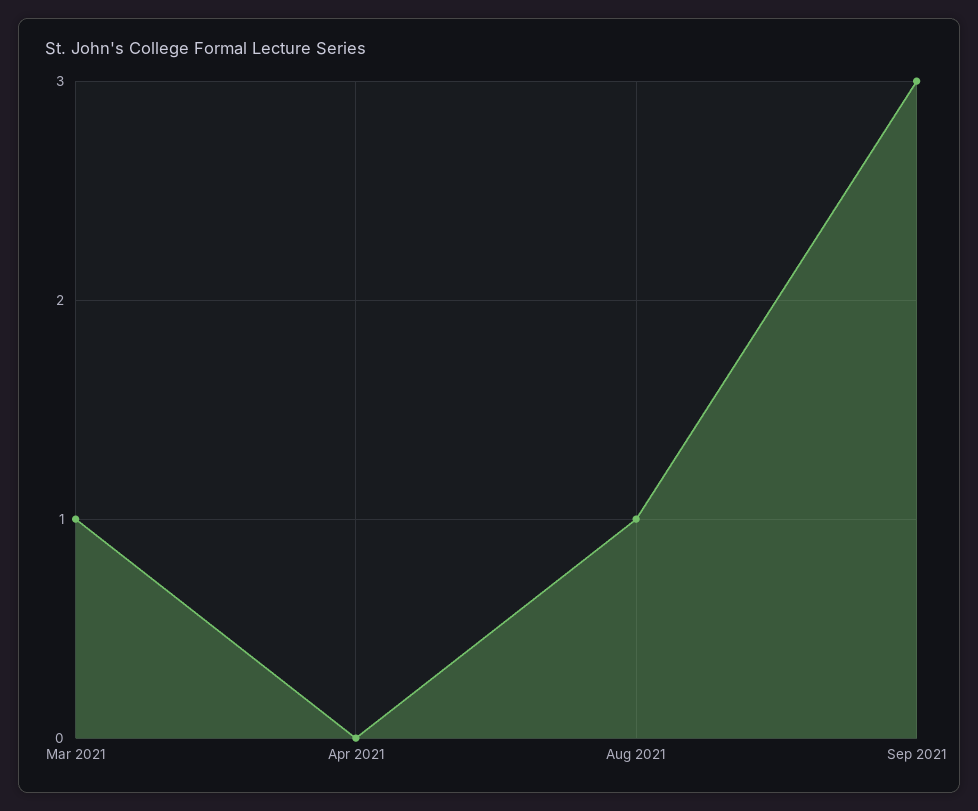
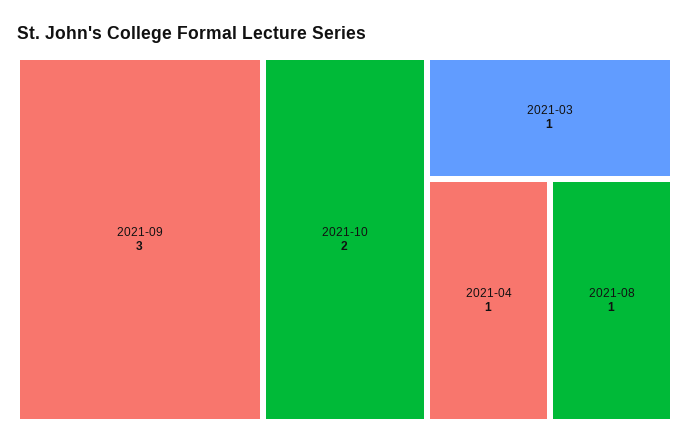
Apr 2021: 0 -> 1
2021-10: none -> 2

